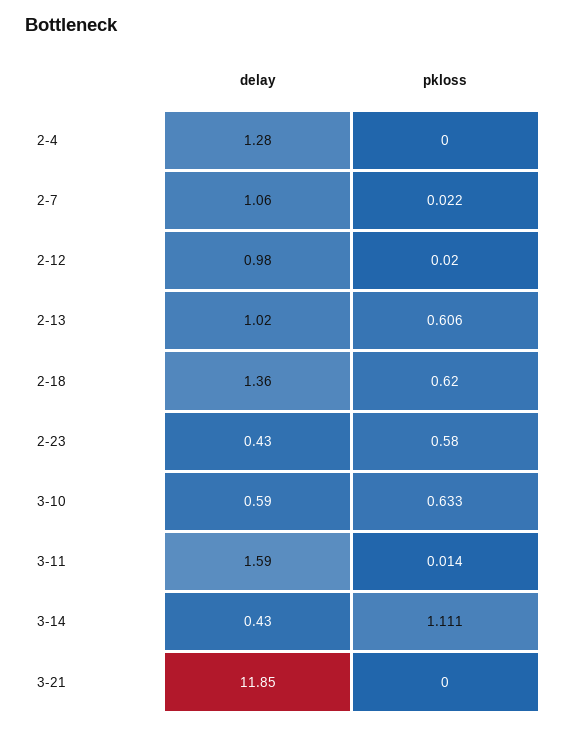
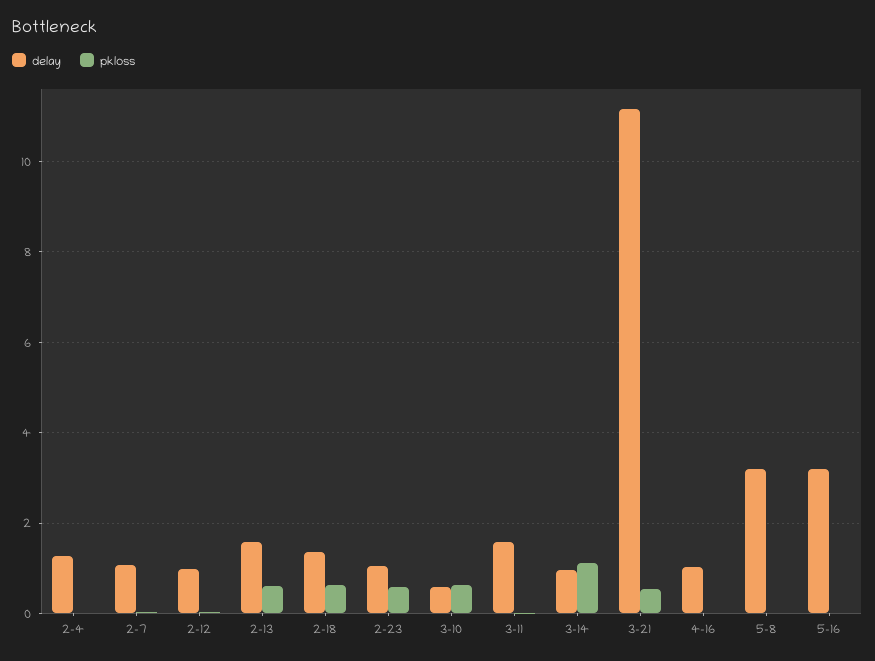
delay, 2-13: 1.02 -> 1.6
delay, 2-23: 0.43 -> 1
delay, 3-14: 0.43 -> 1
delay, 3-21: 11.85 -> 11.2
pkloss, 3-21: 0 -> 0.6
delay, 4-16: none -> 1
pkloss, 4-16: none -> 0
delay, 5-8: none -> 3.2
pkloss, 5-8: none -> 0
delay, 5-16: none -> 3.2
pkloss, 5-16: none -> 0

